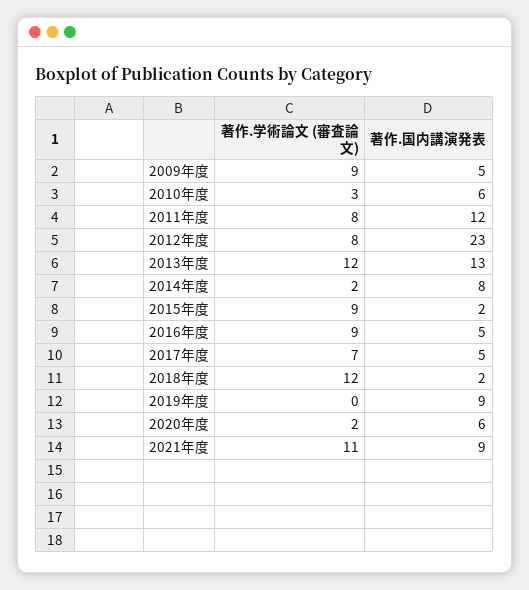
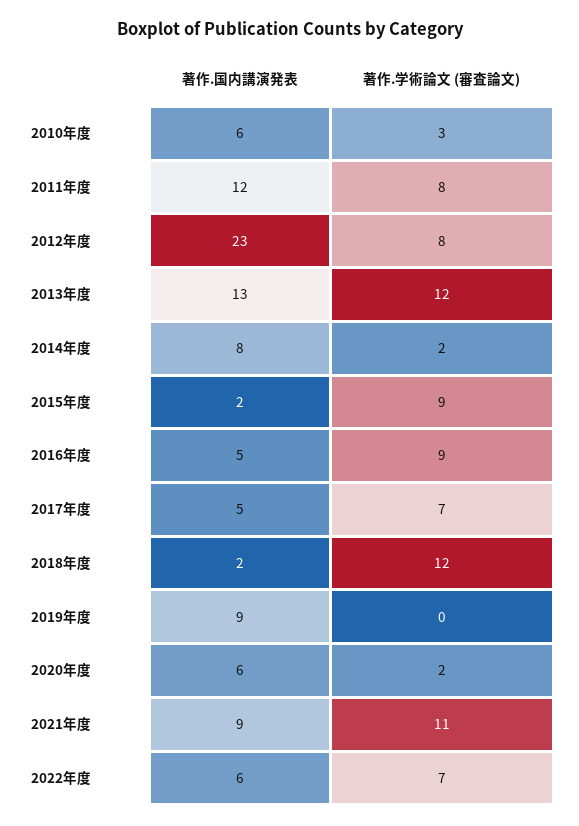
著作.学術論文 (審査論文), 2009年度: 9 -> none
著作.国内講演発表, 2009年度: 5 -> none
著作.国内講演発表, 2022年度: none -> 6
著作.学術論文 (審査論文), 2022年度: none -> 7

